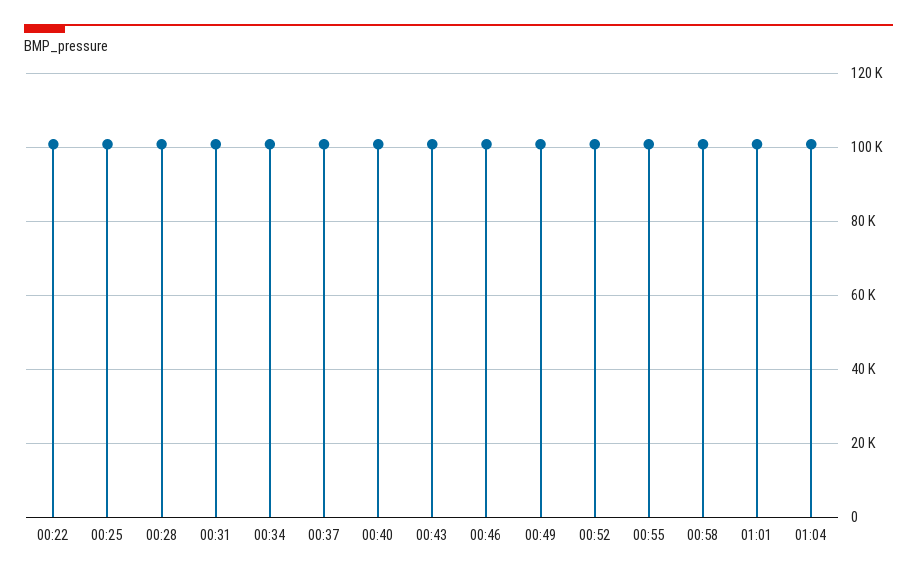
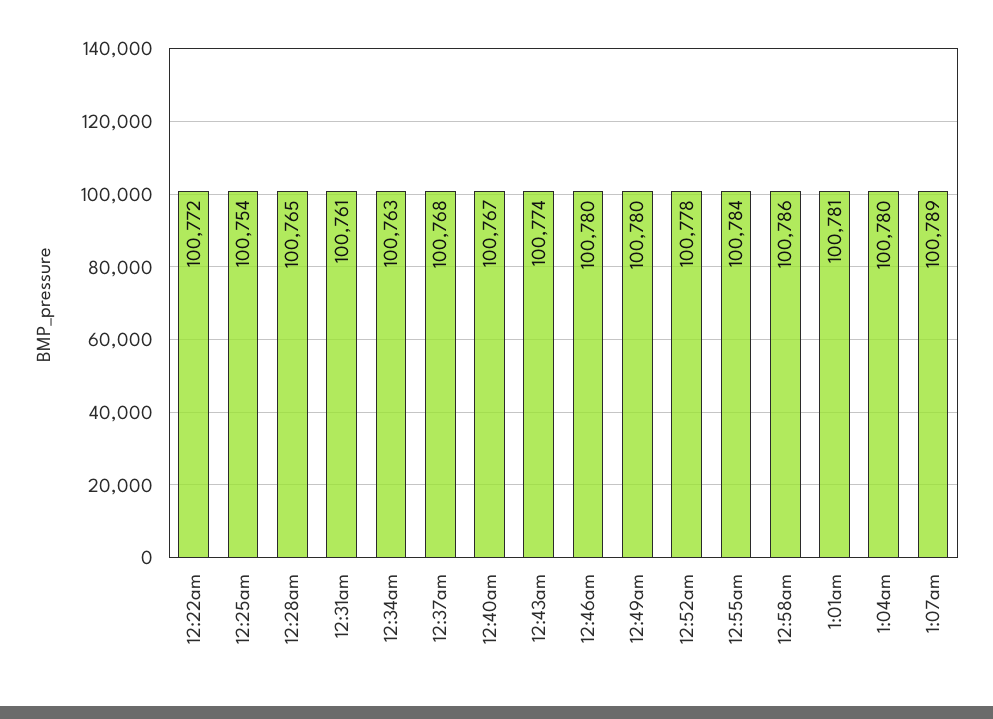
1:07am: none -> 100789

